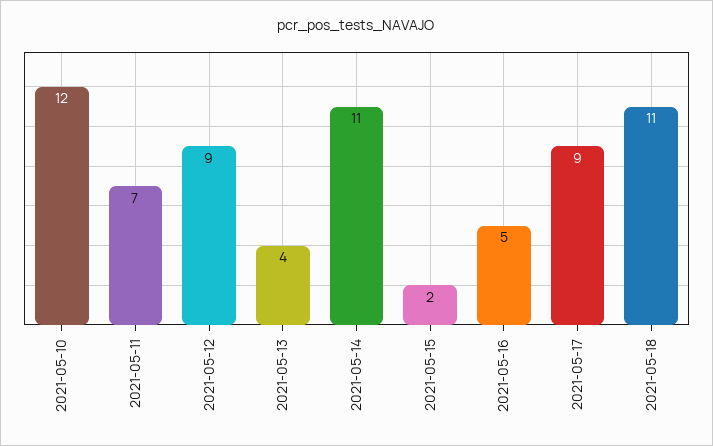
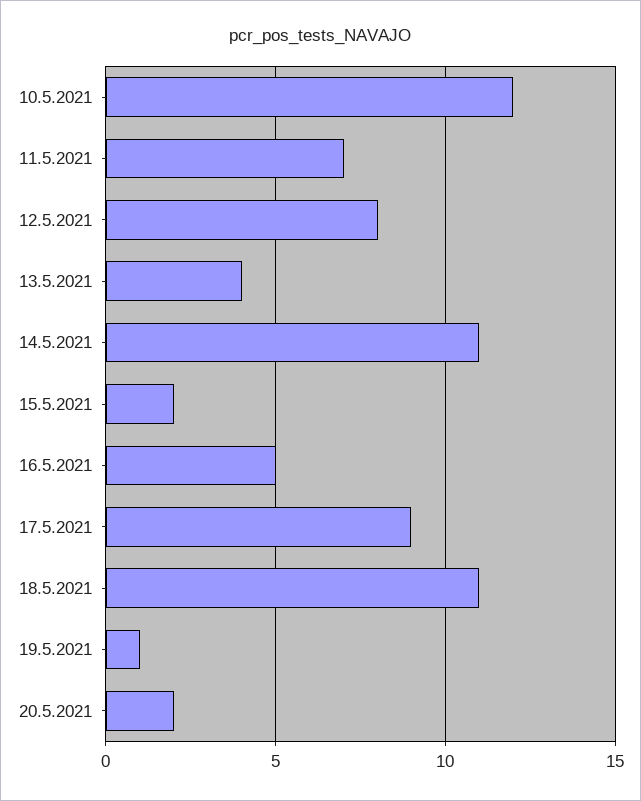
2021-05-12: 9 -> 8
19.5.2021: none -> 1
20.5.2021: none -> 2

